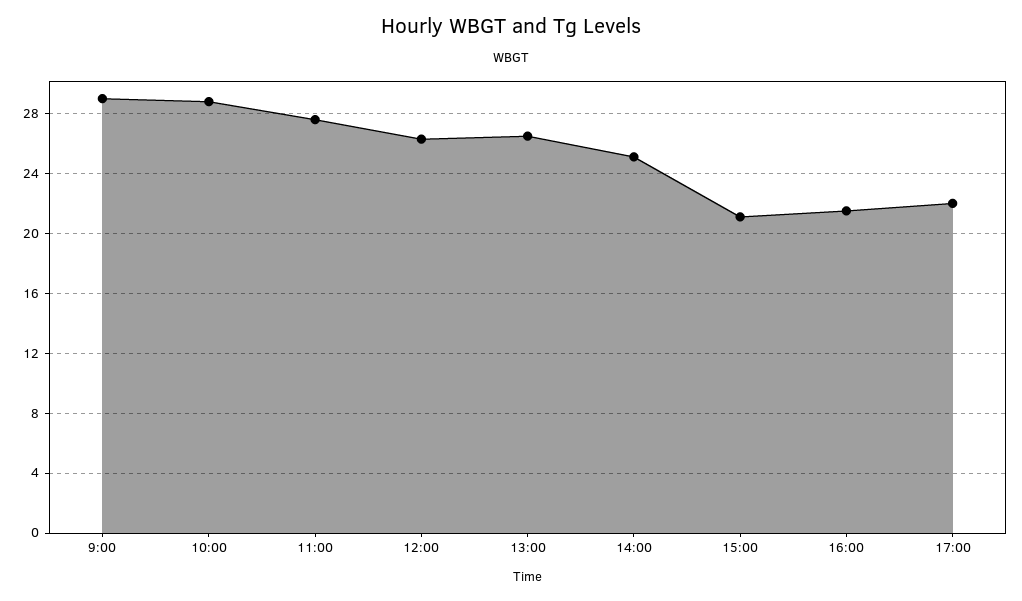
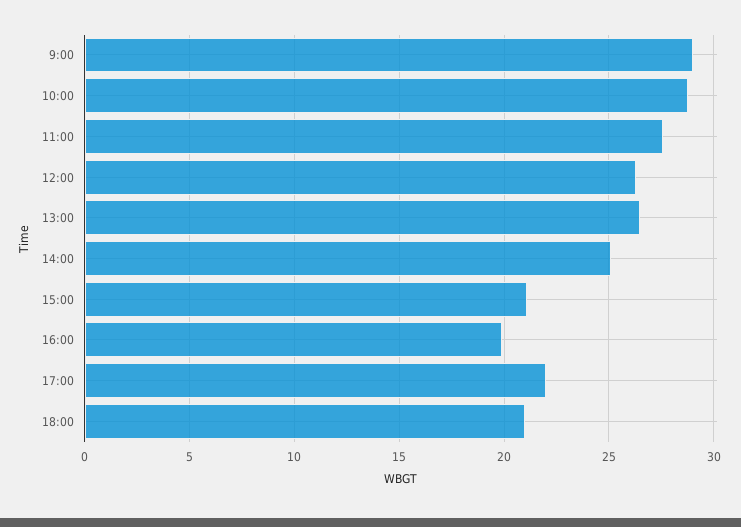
16:00: 21.5 -> 20
18:00: none -> 21

